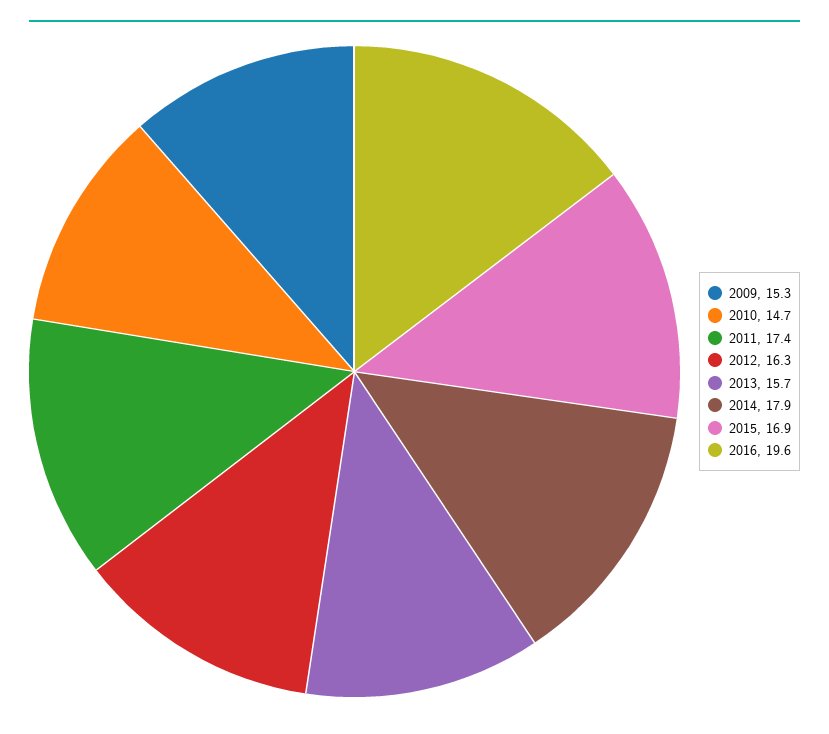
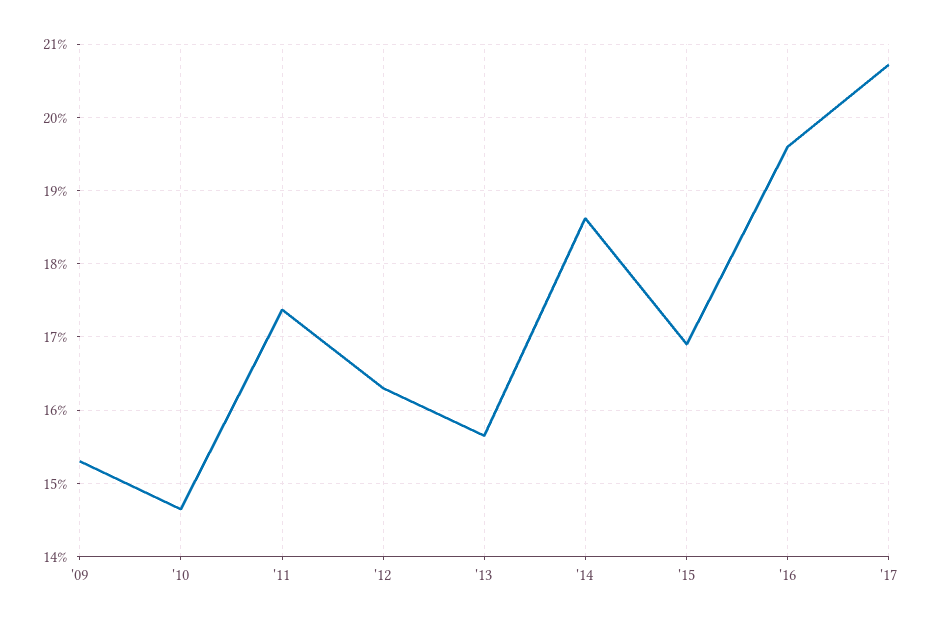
2014: 17.9 -> 18.6
'17: none -> 20.7

